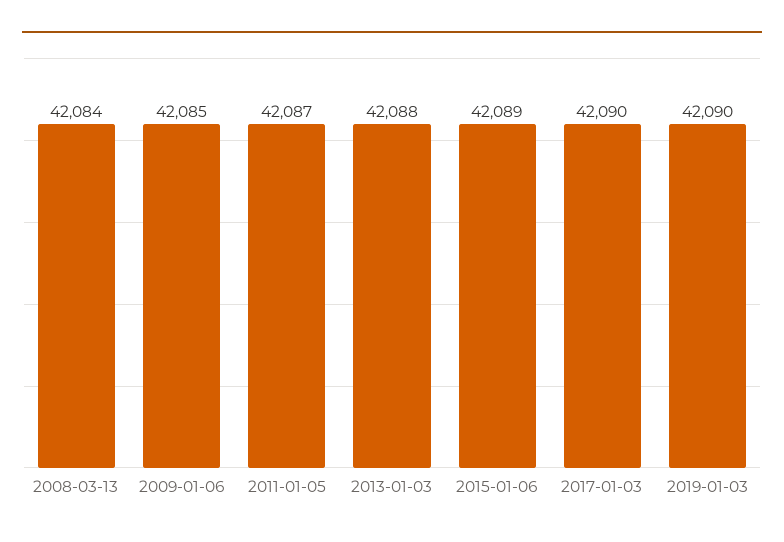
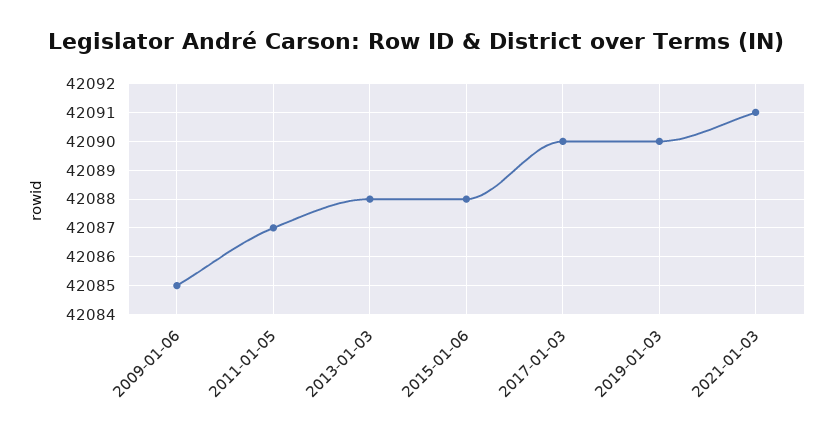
2008-03-13: 42084 -> none
2015-01-06: 42089 -> 42088
2021-01-03: none -> 42091

